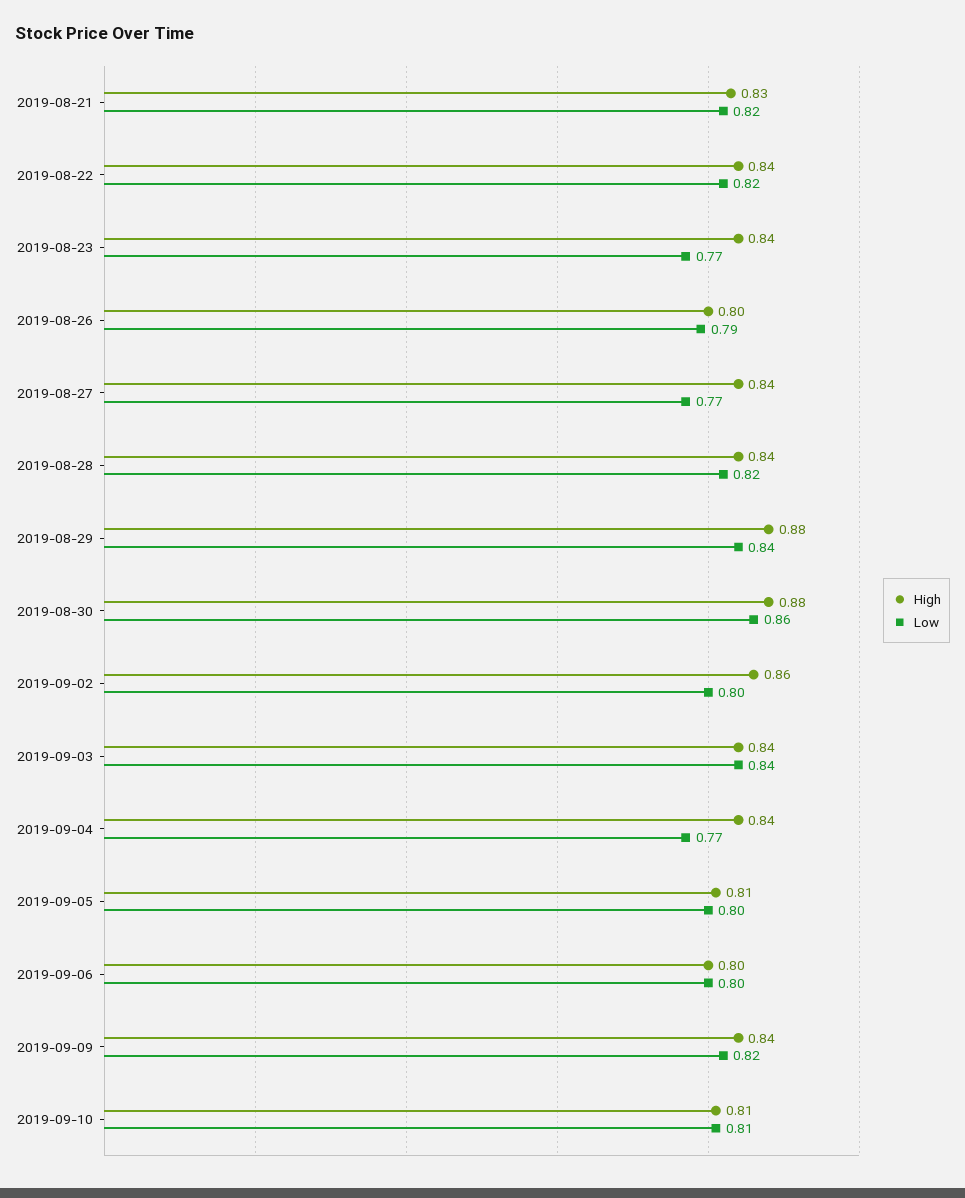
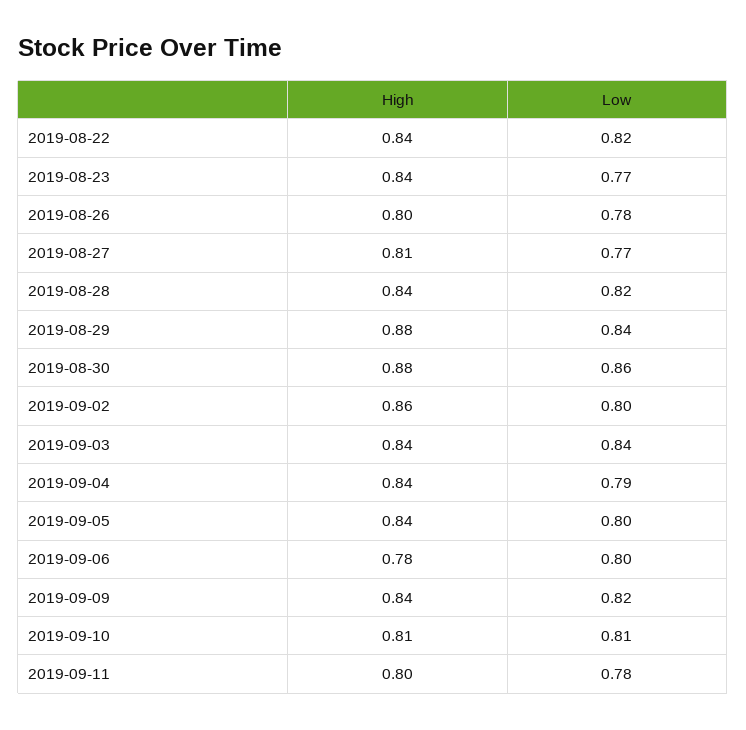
High, 2019-08-21: 0.83 -> none
Low, 2019-08-21: 0.82 -> none
Low, 2019-08-26: 0.79 -> 0.78
High, 2019-08-27: 0.84 -> 0.81
Low, 2019-09-04: 0.77 -> 0.79
High, 2019-09-05: 0.81 -> 0.84
High, 2019-09-06: 0.8 -> 0.78
High, 2019-09-11: none -> 0.8
Low, 2019-09-11: none -> 0.78

